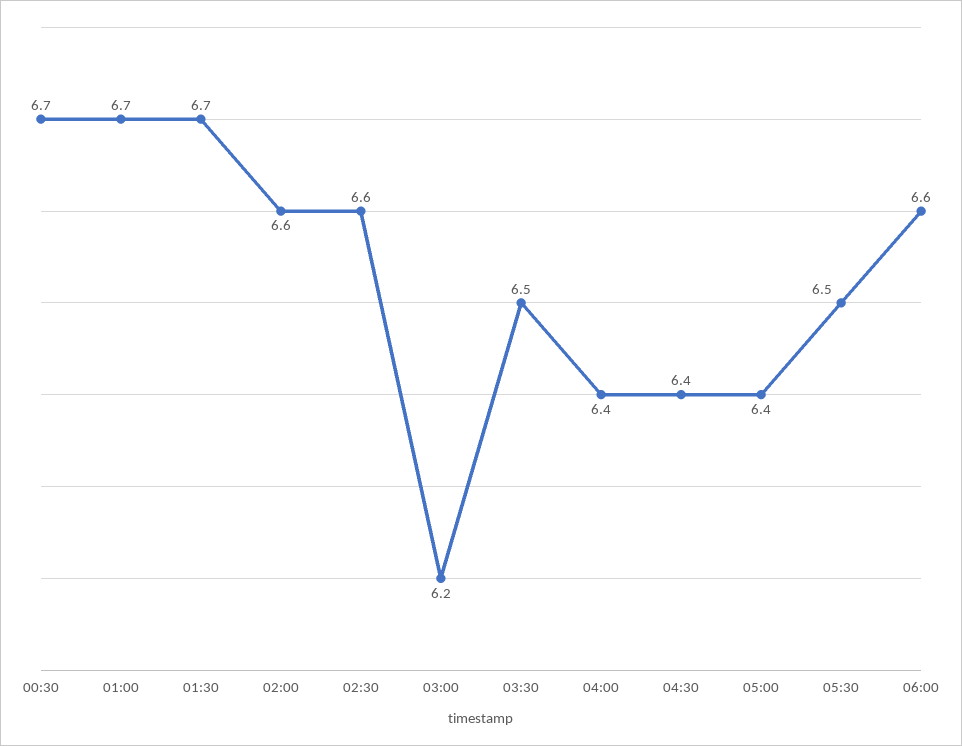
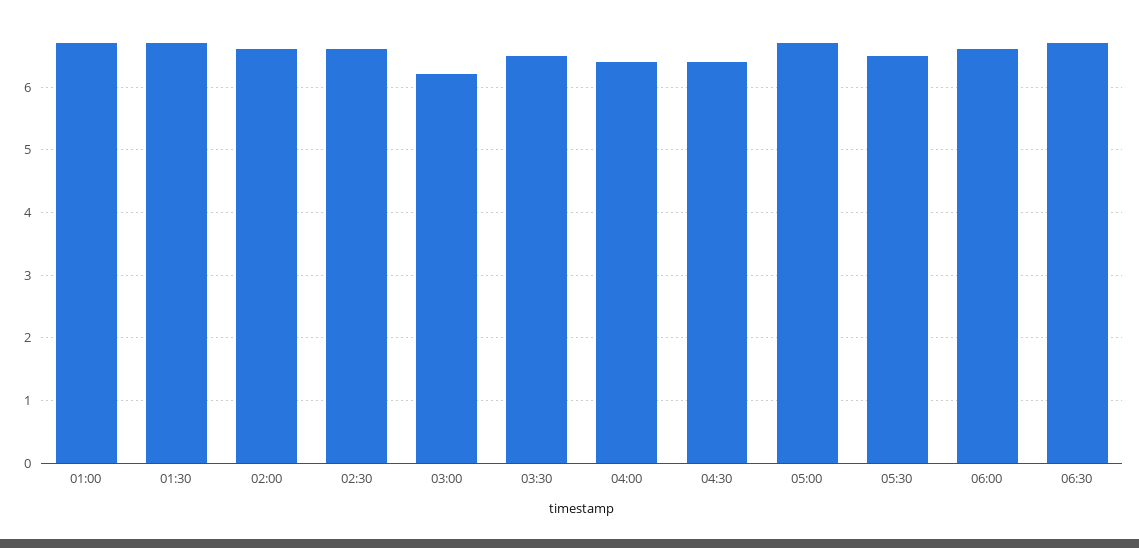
00:30: 6.7 -> none
05:00: 6.4 -> 6.7
06:30: none -> 6.7

